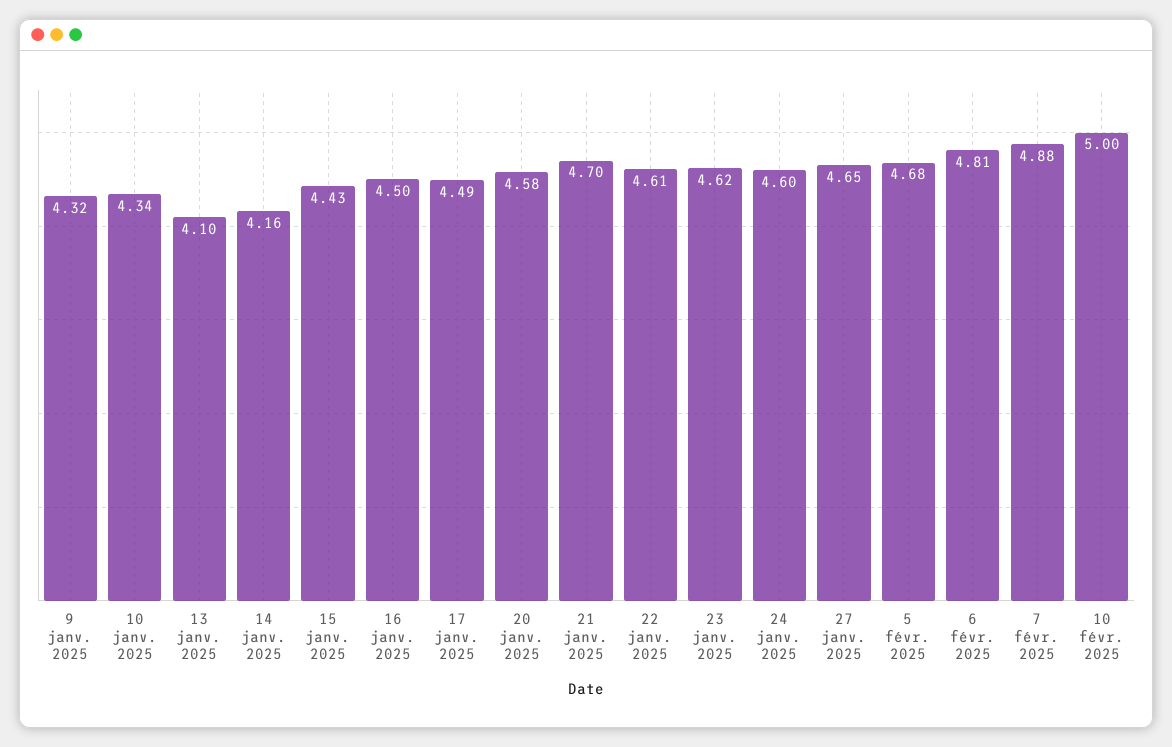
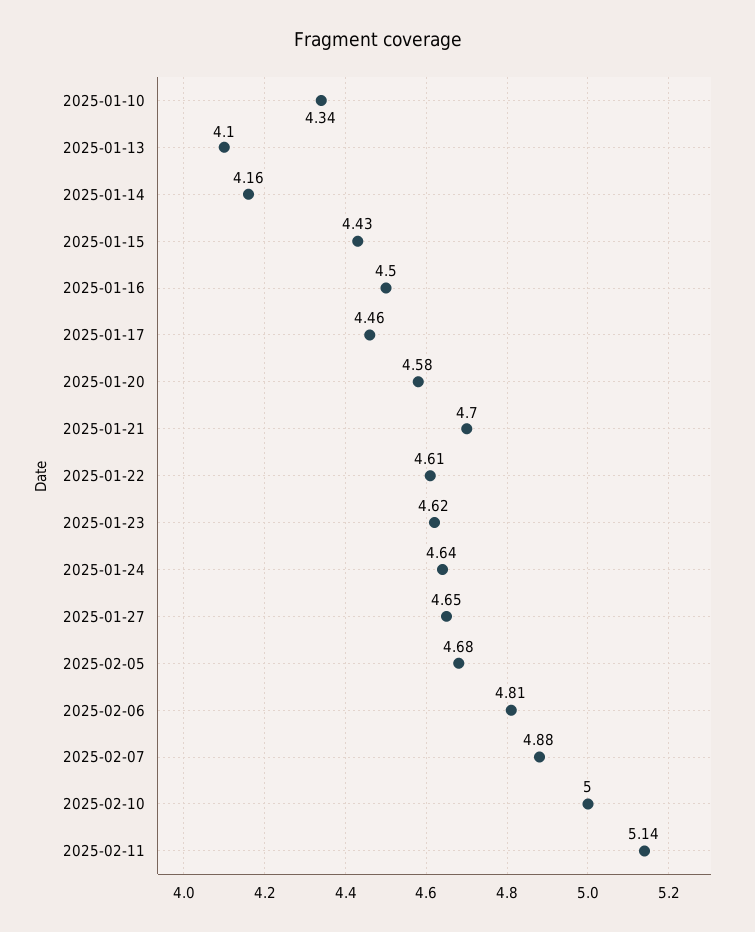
9 janv. 2025: 4.32 -> none
17 janv. 2025: 4.49 -> 4.46
24 janv. 2025: 4.6 -> 4.64
2025-02-11: none -> 5.14

